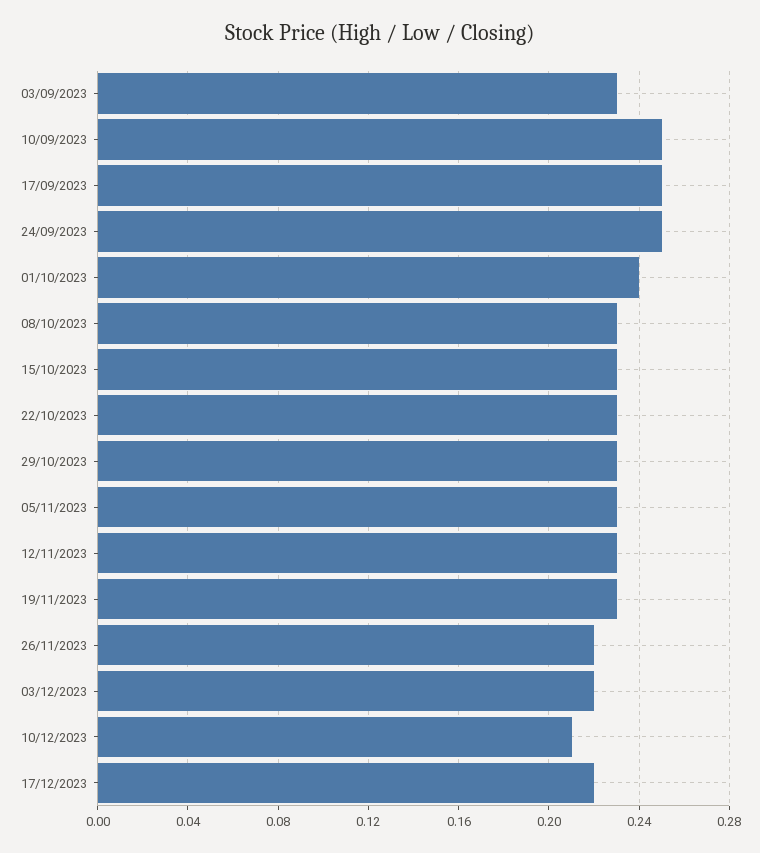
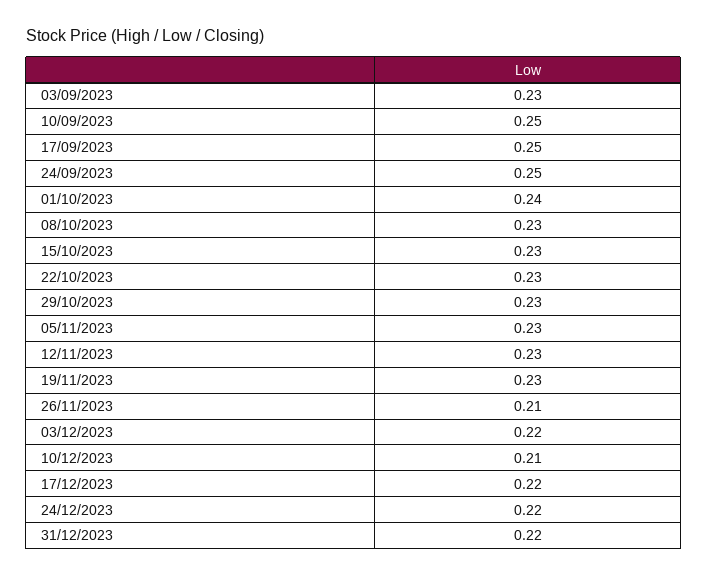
26/11/2023: 0.22 -> 0.21
24/12/2023: none -> 0.22
31/12/2023: none -> 0.22

